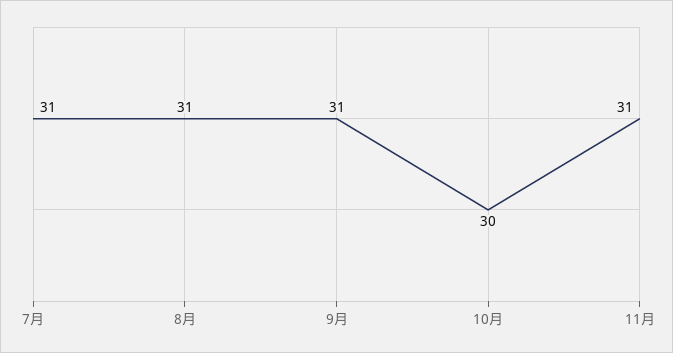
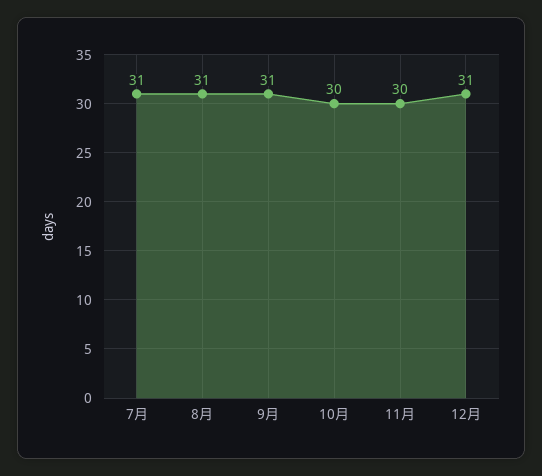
11月: 31 -> 30
12月: none -> 31

